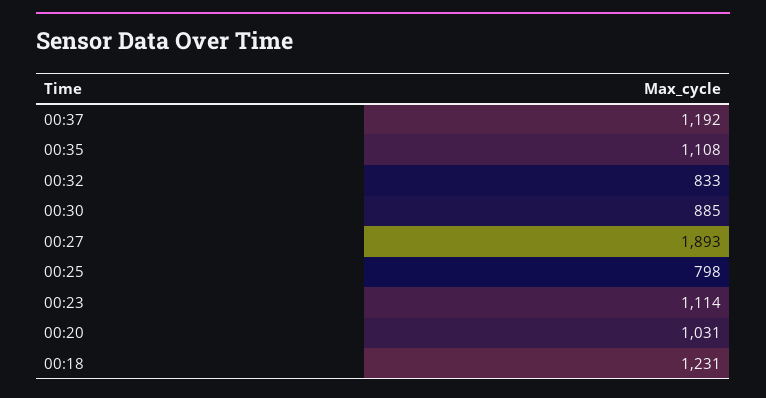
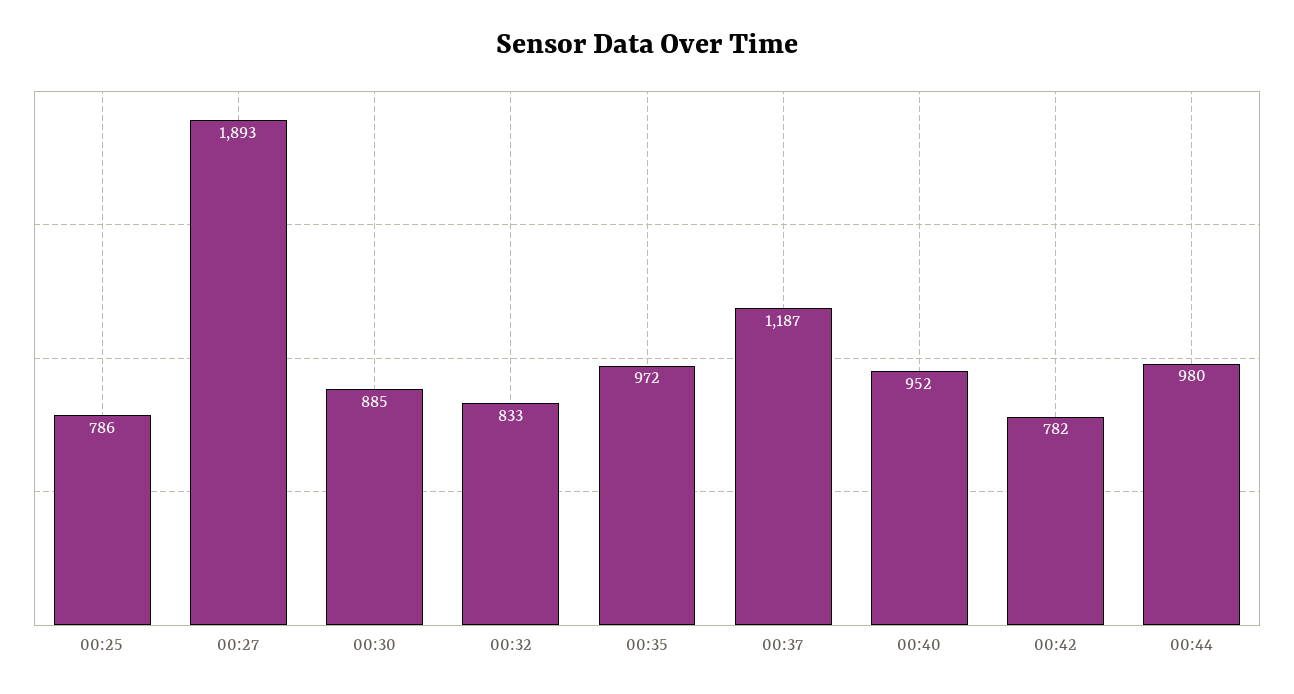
00:37: 1192 -> 1187
00:35: 1108 -> 972
00:25: 798 -> 786
00:23: 1114 -> none
00:20: 1031 -> none
00:18: 1231 -> none
00:40: none -> 952
00:42: none -> 782
00:44: none -> 980

